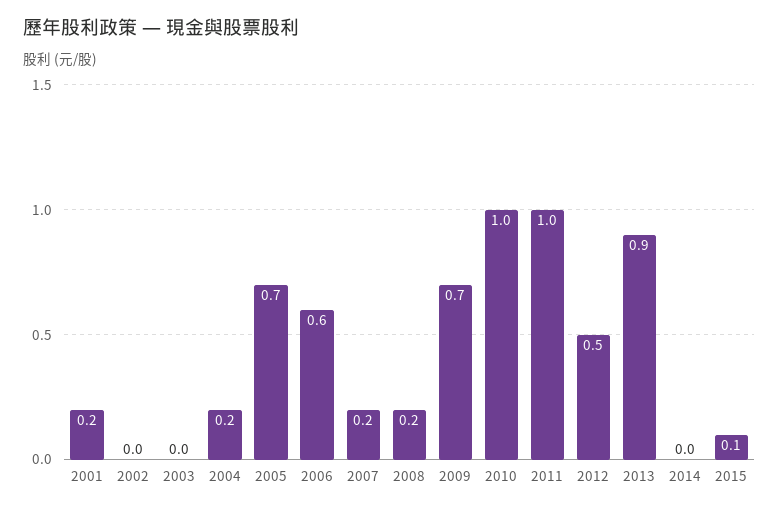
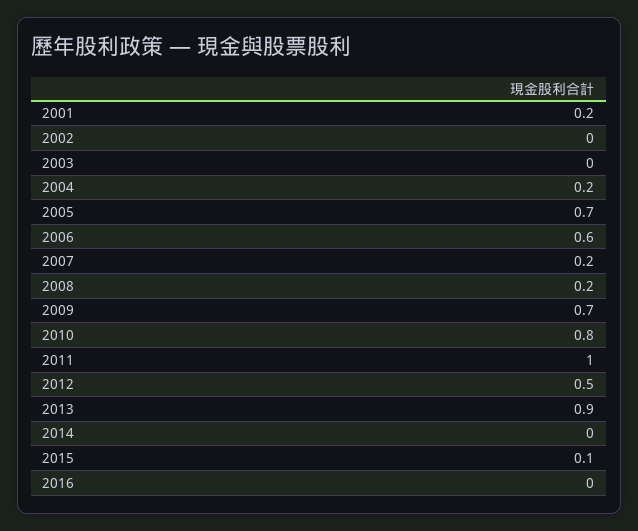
2010: 1 -> 0.8
2016: none -> 0

